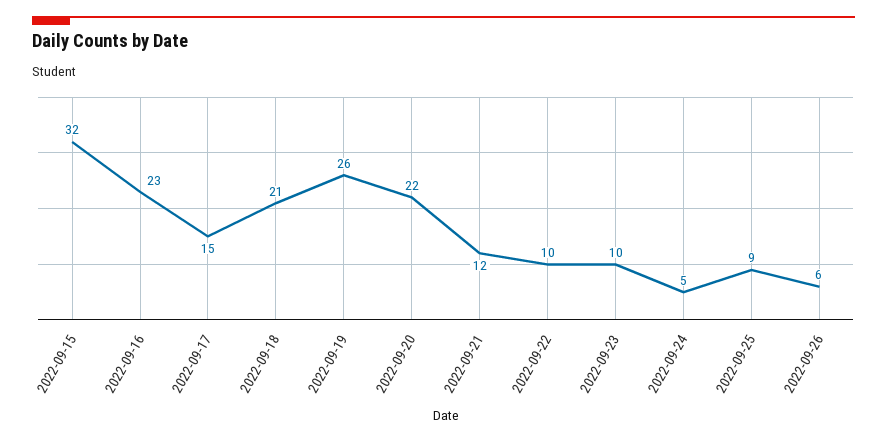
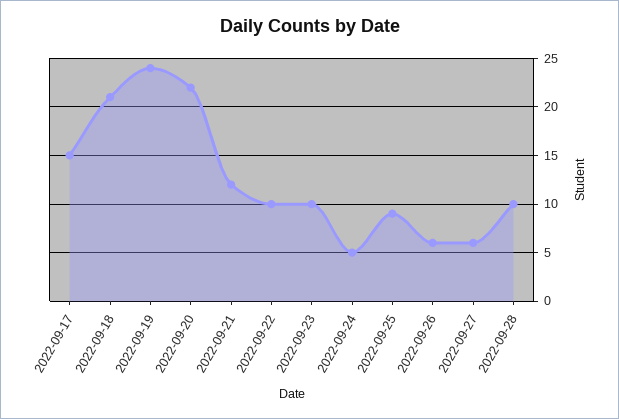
2022-09-15: 32 -> none
2022-09-16: 23 -> none
2022-09-19: 26 -> 24
2022-09-27: none -> 6
2022-09-28: none -> 10

